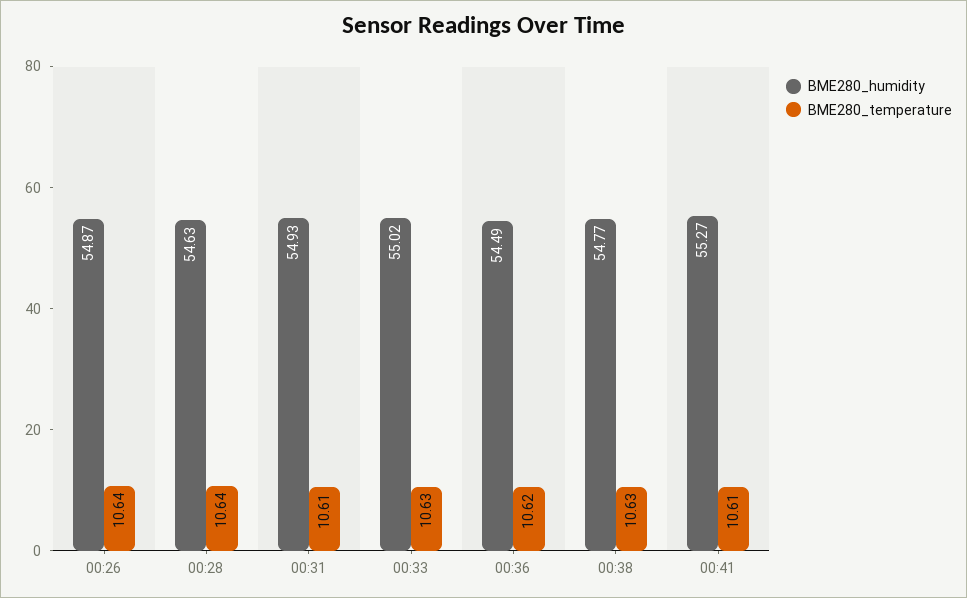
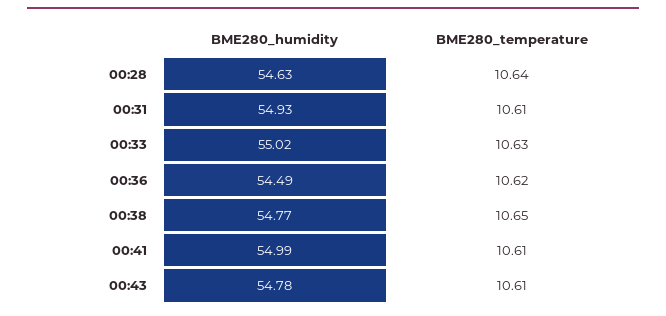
BME280_humidity, 00:26: 54.87 -> none
BME280_temperature, 00:26: 10.64 -> none
BME280_temperature, 00:38: 10.63 -> 10.65
BME280_humidity, 00:41: 55.27 -> 54.99
BME280_humidity, 00:43: none -> 54.78
BME280_temperature, 00:43: none -> 10.61

